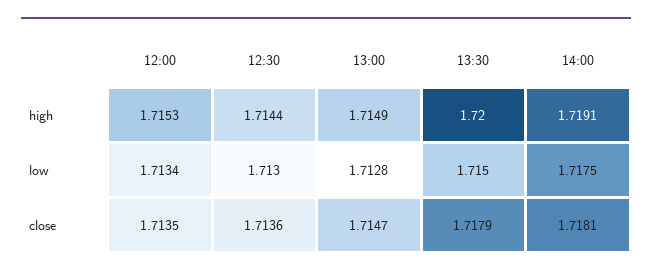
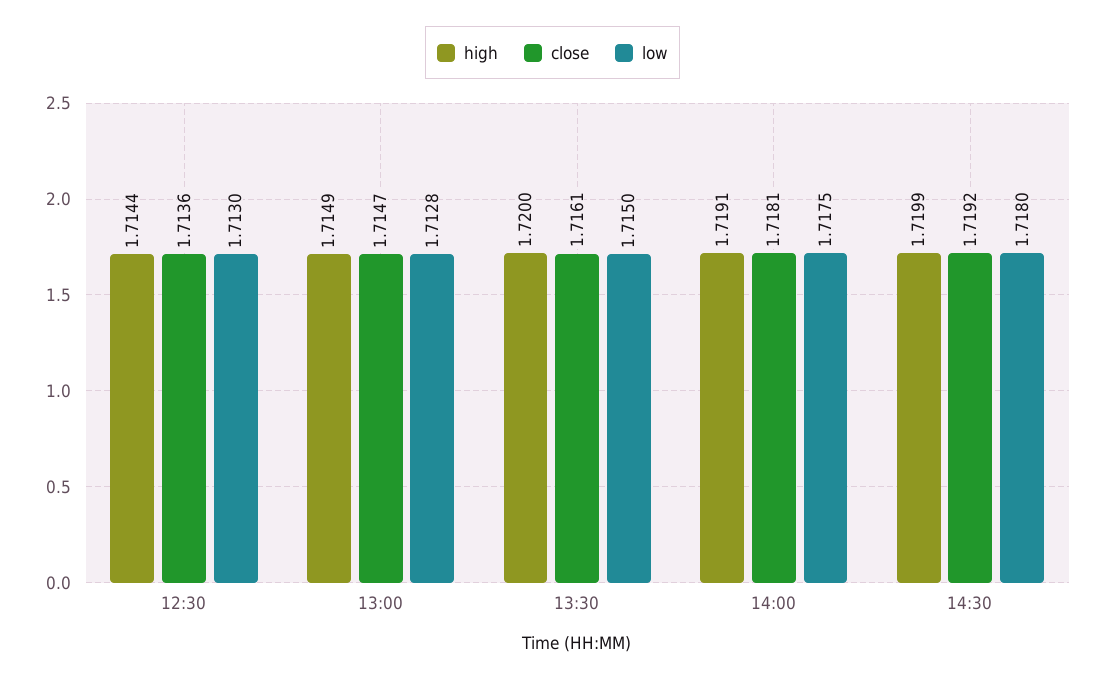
high, 12:00: 1.7153 -> none
low, 12:00: 1.7134 -> none
close, 12:00: 1.7135 -> none
close, 13:30: 1.7179 -> 1.7161
high, 14:30: none -> 1.7199
close, 14:30: none -> 1.7192
low, 14:30: none -> 1.718

